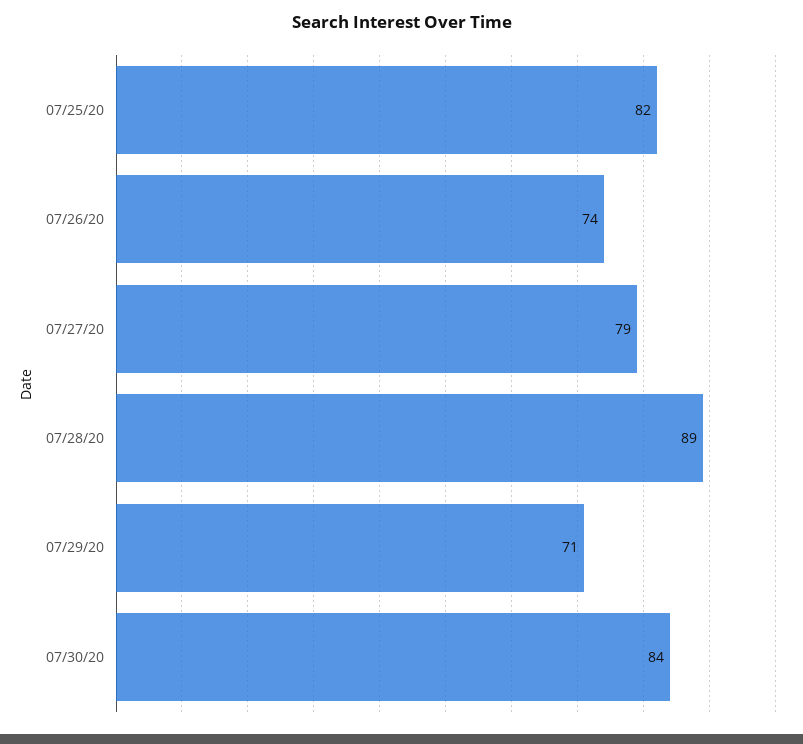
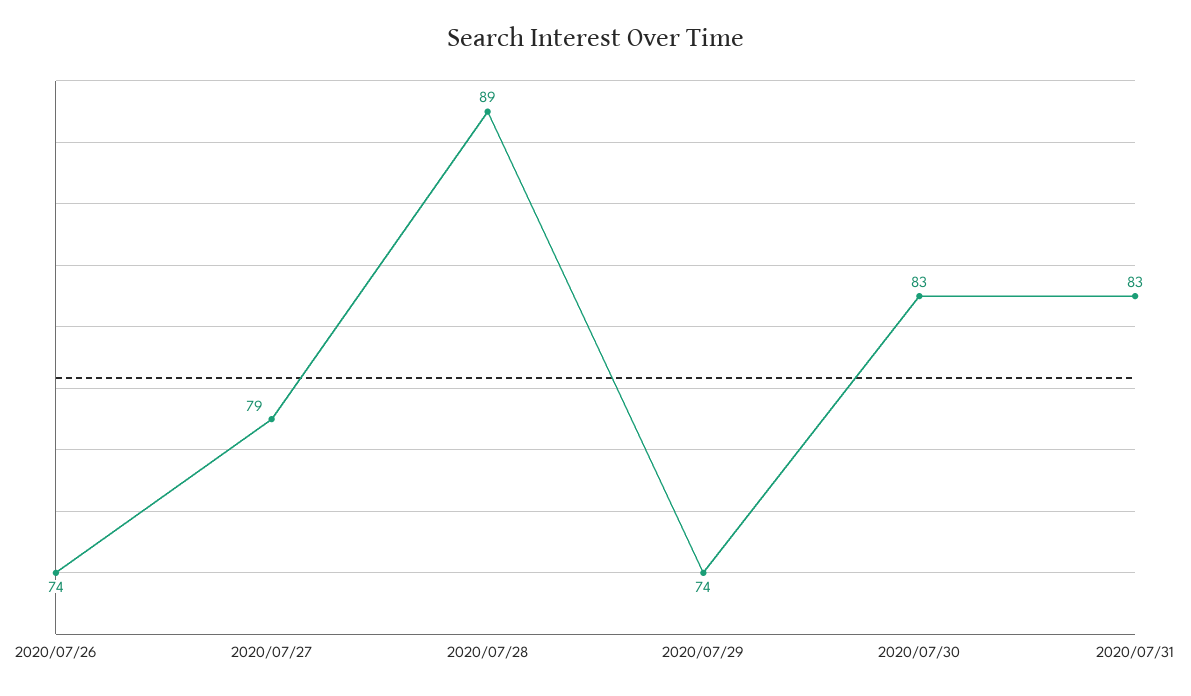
07/25/20: 82 -> none
07/29/20: 71 -> 74
07/30/20: 84 -> 83
2020/07/31: none -> 83

